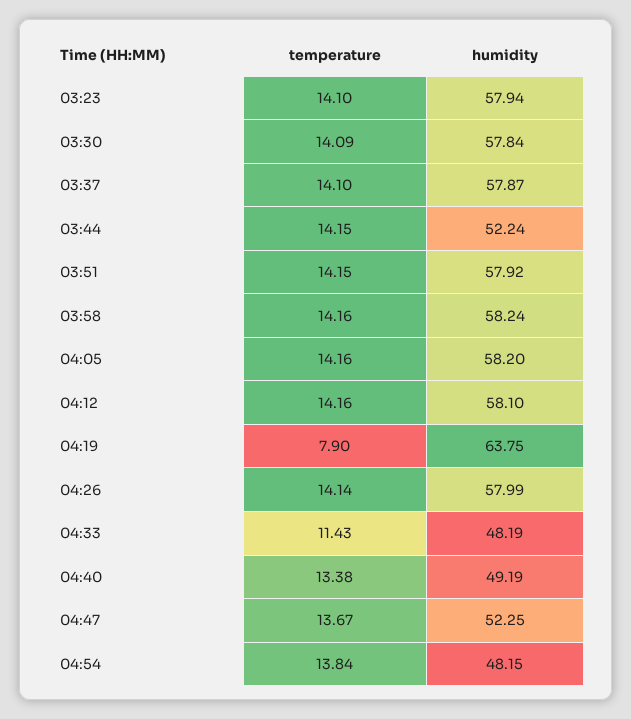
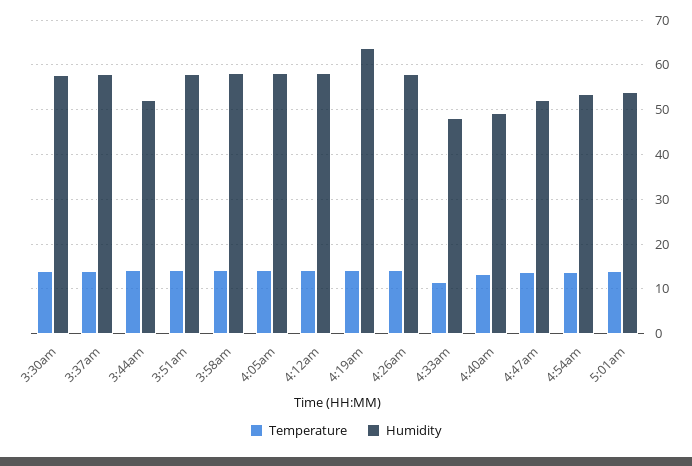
temperature, 03:23: 14.1 -> none
humidity, 03:23: 57.94 -> none
temperature, 04:19: 7.9 -> 14
humidity, 04:54: 48.15 -> 54
temperature, 5:01am: none -> 14
humidity, 5:01am: none -> 54

